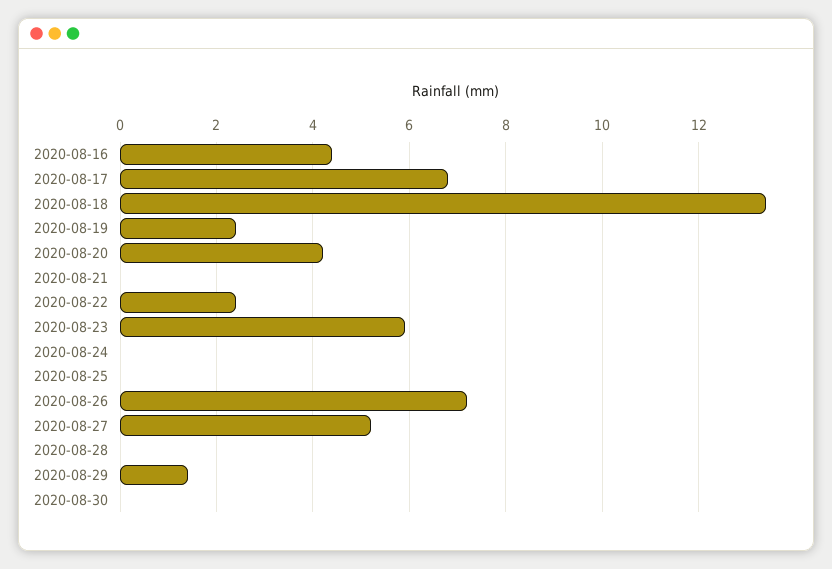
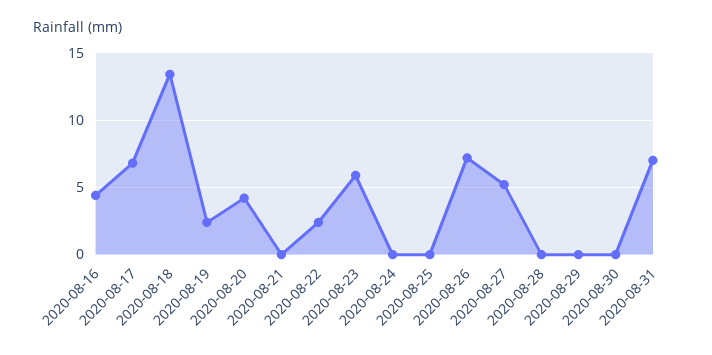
2020-08-29: 1.5 -> 0
2020-08-31: none -> 7

